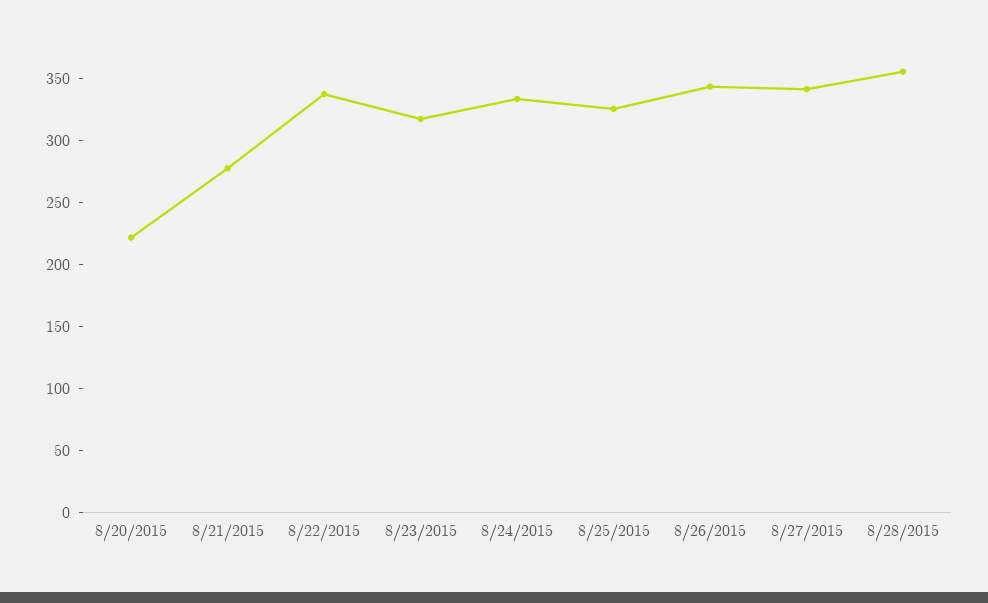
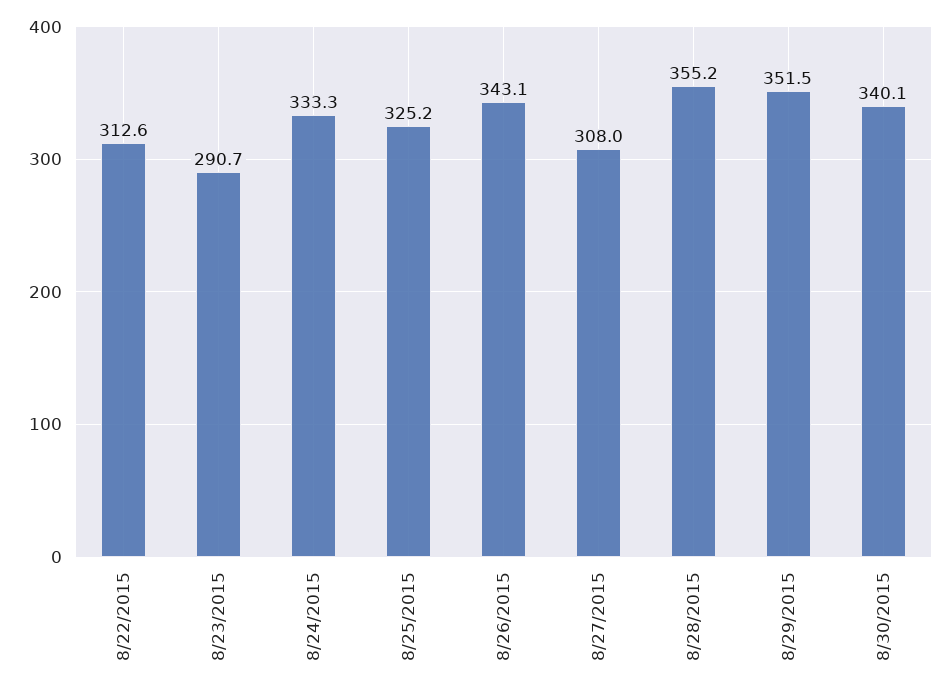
8/20/2015: 220 -> none
8/21/2015: 280 -> none
8/22/2015: 340 -> 312.6
8/23/2015: 320 -> 290.7
8/27/2015: 340 -> 308
8/29/2015: none -> 351.5
8/30/2015: none -> 340.1

